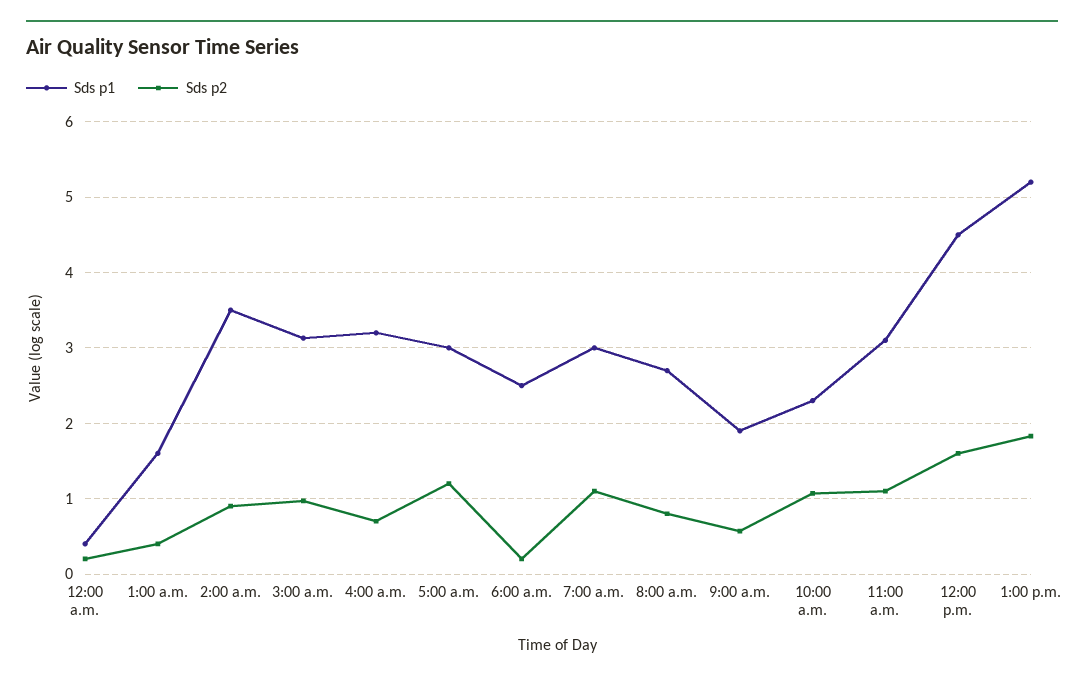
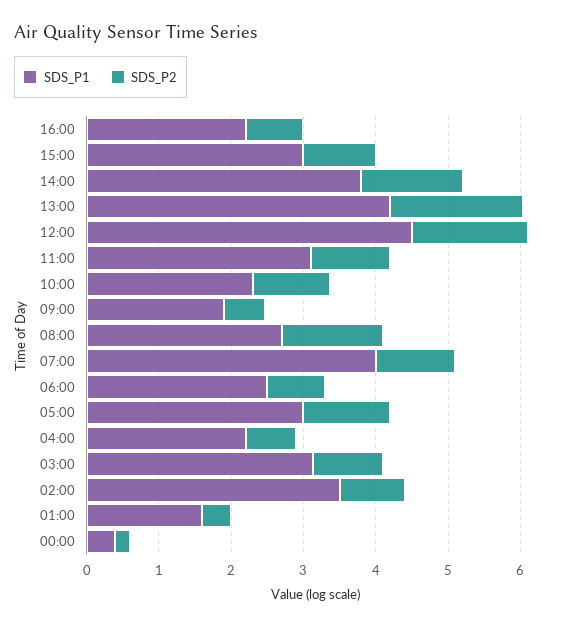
Sds p1, 4:00 a.m.: 3.2 -> 2.2
Sds p2, 6:00 a.m.: 0.2 -> 0.8
Sds p1, 7:00 a.m.: 3 -> 4
Sds p2, 8:00 a.m.: 0.8 -> 1.4
Sds p1, 1:00 p.m.: 5.2 -> 4.2
Sds p1, 16:00: none -> 2.2
Sds p2, 16:00: none -> 0.8
Sds p1, 15:00: none -> 3
Sds p2, 15:00: none -> 1
Sds p1, 14:00: none -> 3.8
Sds p2, 14:00: none -> 1.4

